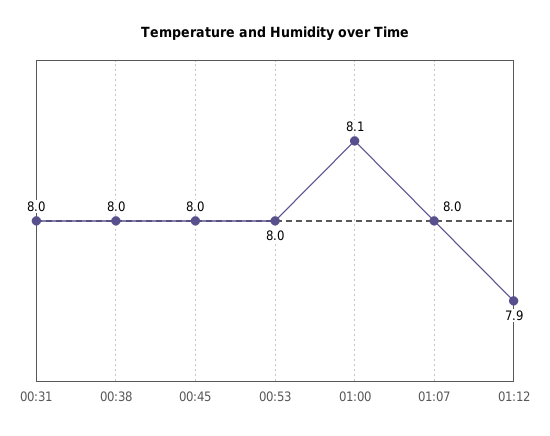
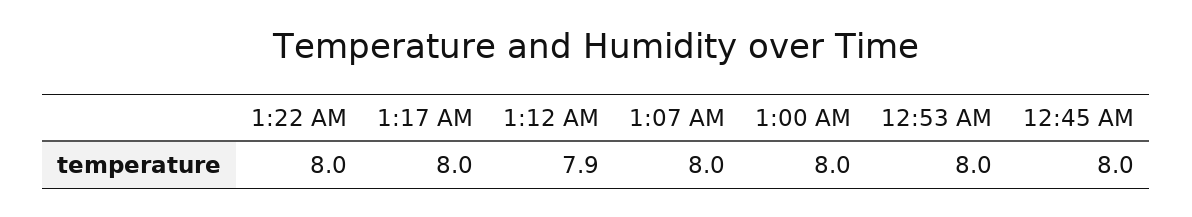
00:31: 8 -> none
00:38: 8 -> none
01:00: 8.1 -> 8
1:22 AM: none -> 8
1:17 AM: none -> 8

